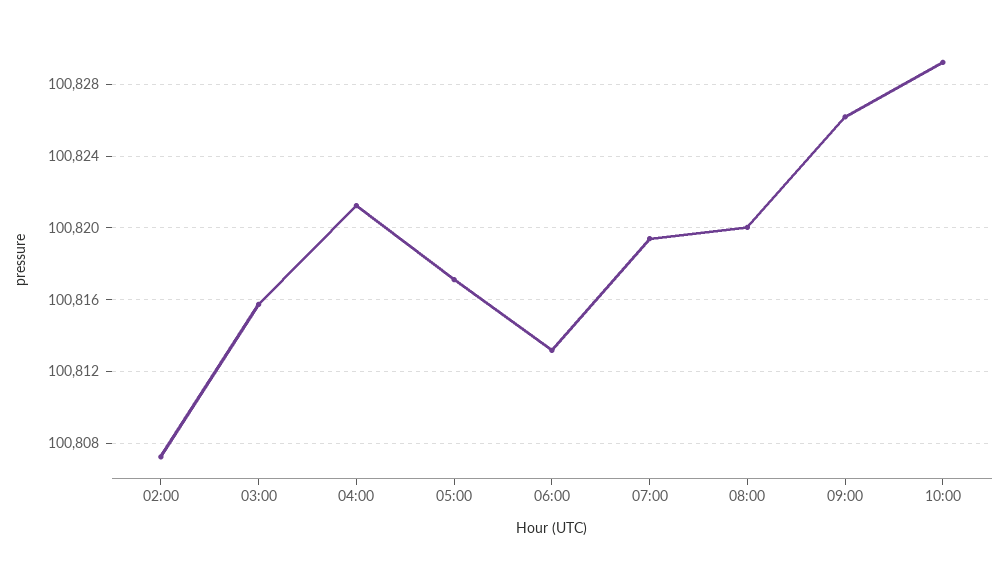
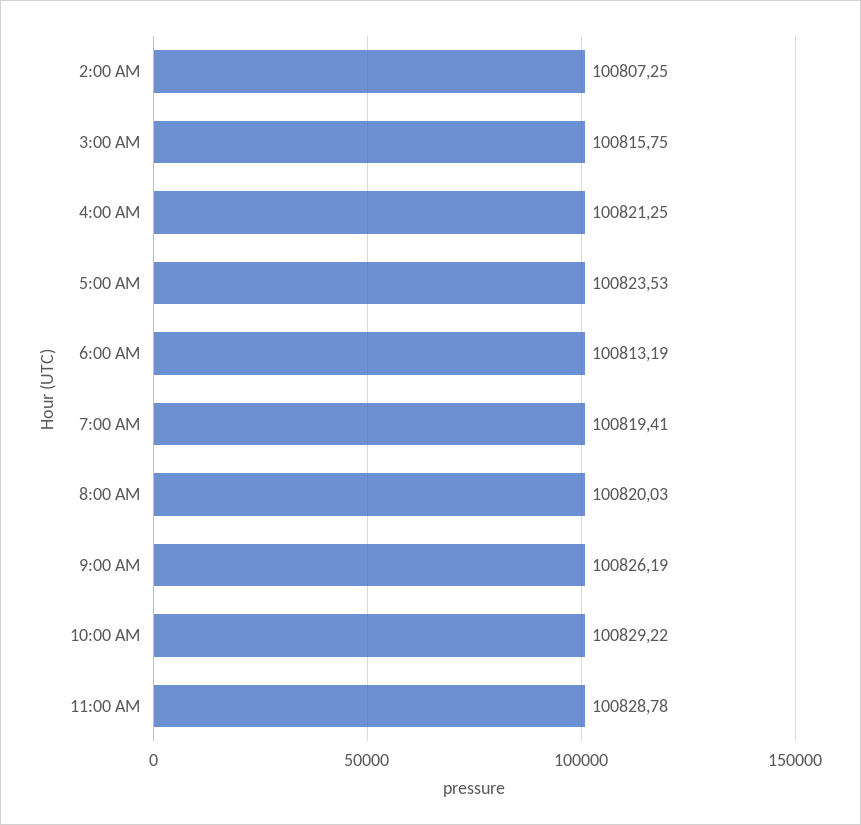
05:00: 100817 -> 100823.53
11:00 AM: none -> 100828.78

